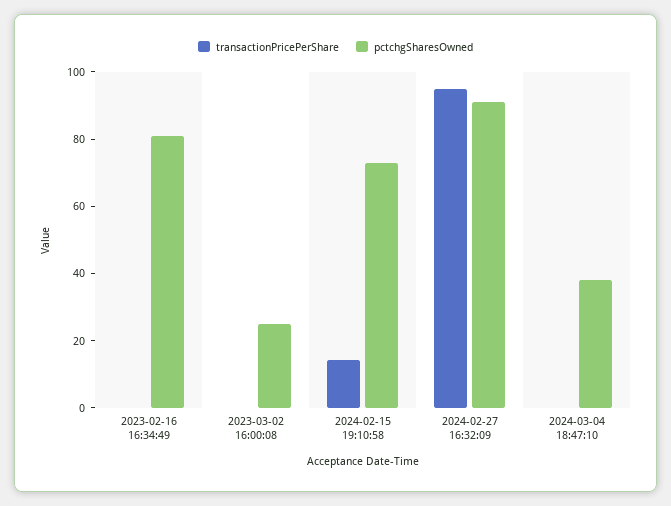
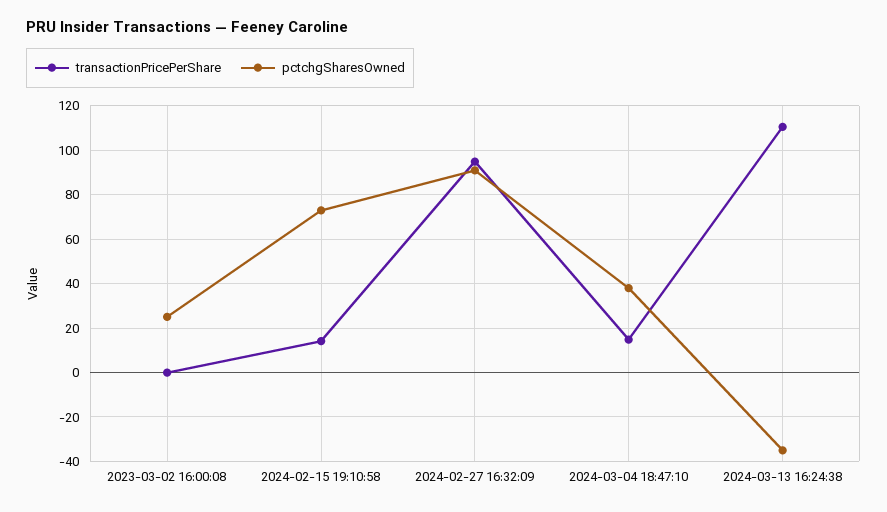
transactionPricePerShare, 2023-02-16 16:34:49: 0 -> none
pctchgSharesOwned, 2023-02-16 16:34:49: 80 -> none
transactionPricePerShare, 2024-03-04 18:47:10: 0 -> 15
transactionPricePerShare, 2024-03-13 16:24:38: none -> 110
pctchgSharesOwned, 2024-03-13 16:24:38: none -> -35

